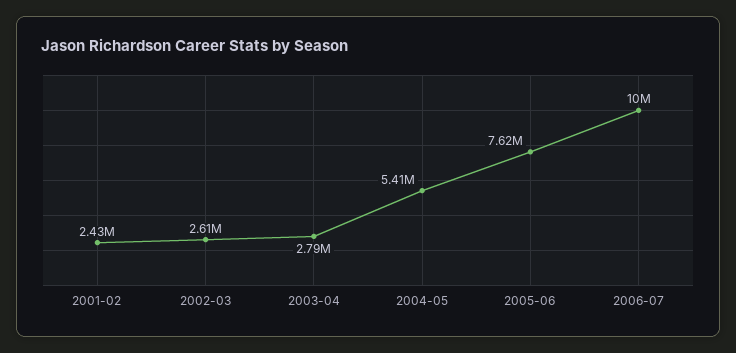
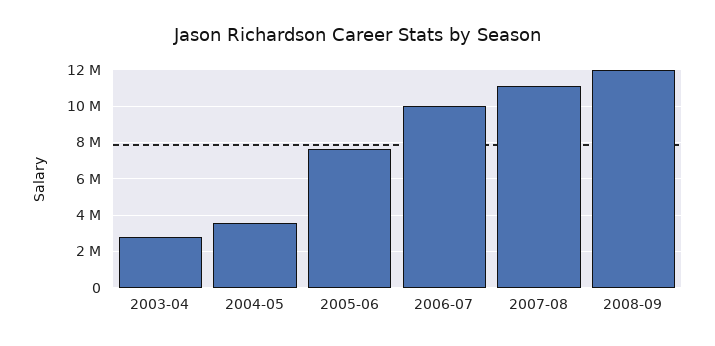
2001-02: 2430000 -> none
2002-03: 2610000 -> none
2004-05: 5410000 -> 3500000
2007-08: none -> 11000000
2008-09: none -> 12000000

